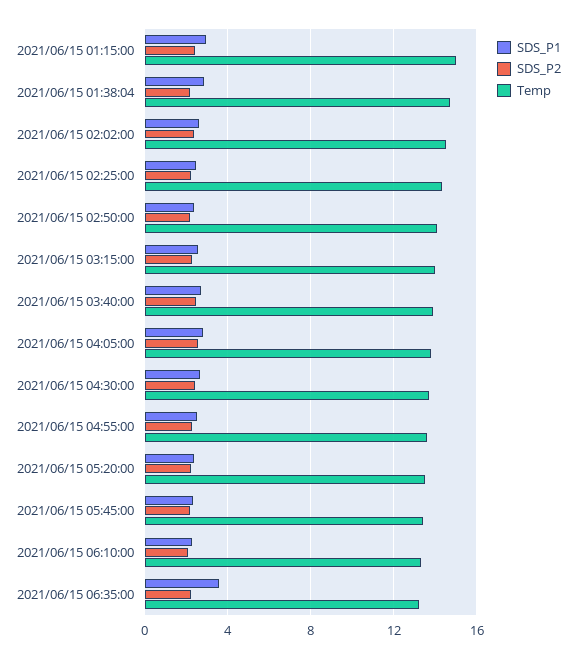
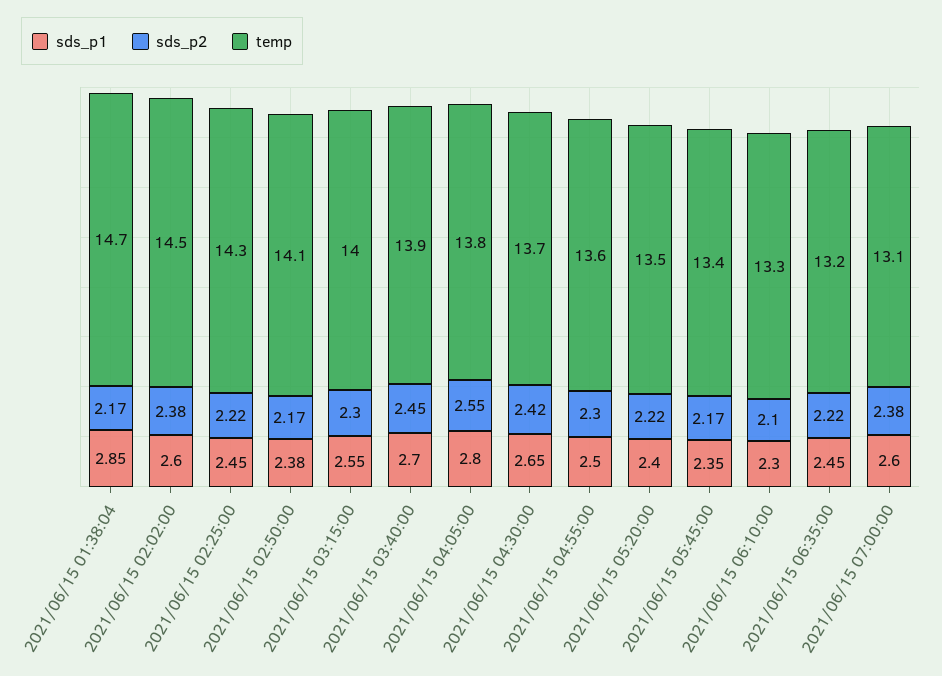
SDS_P1, 2021/06/15 01:15:00: 3 -> none
SDS_P2, 2021/06/15 01:15:00: 2.5 -> none
Temp, 2021/06/15 01:15:00: 15 -> none
SDS_P1, 2021/06/15 06:35:00: 3.5 -> 2.45
SDS_P1, 2021/06/15 07:00:00: none -> 2.6
SDS_P2, 2021/06/15 07:00:00: none -> 2.38
Temp, 2021/06/15 07:00:00: none -> 13.1

